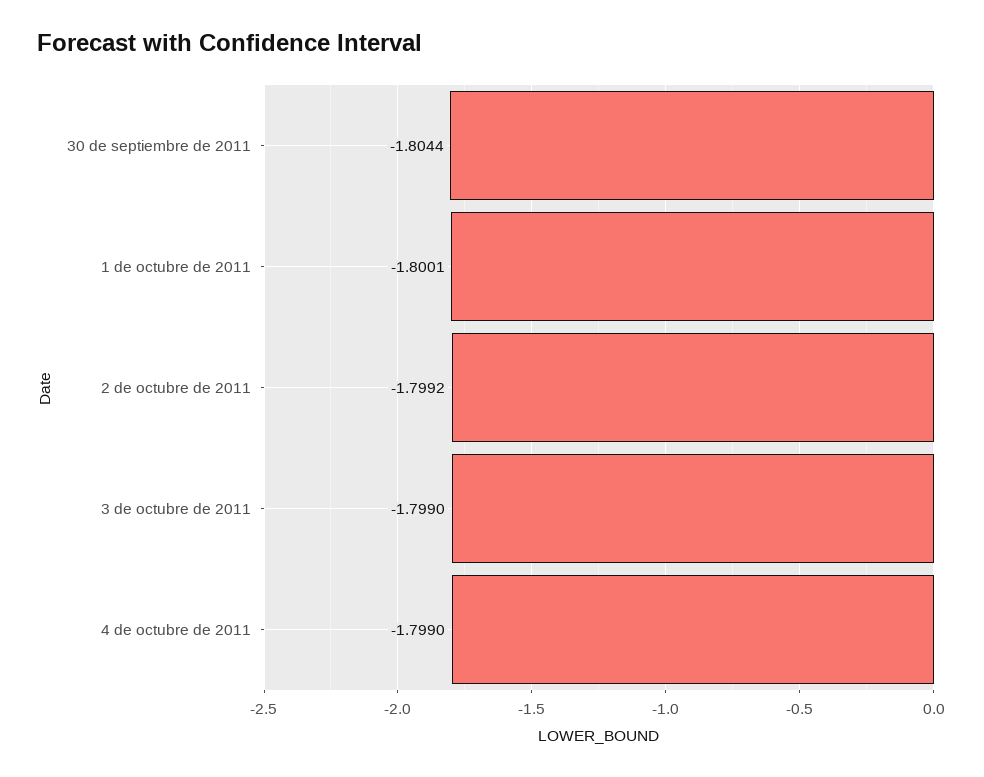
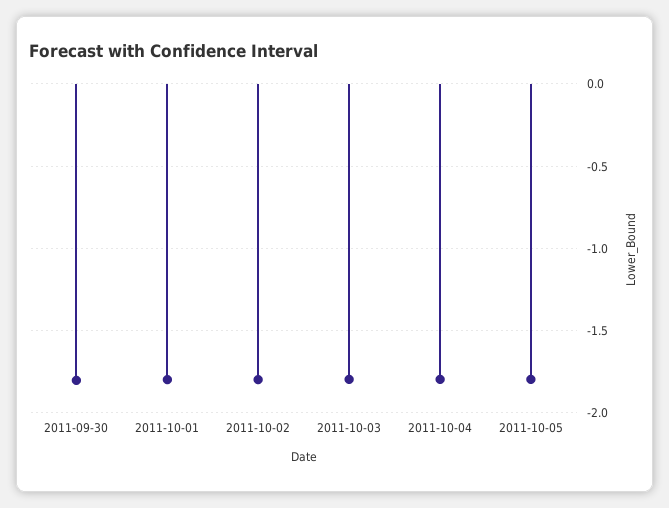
2011-10-05: none -> -1.8

